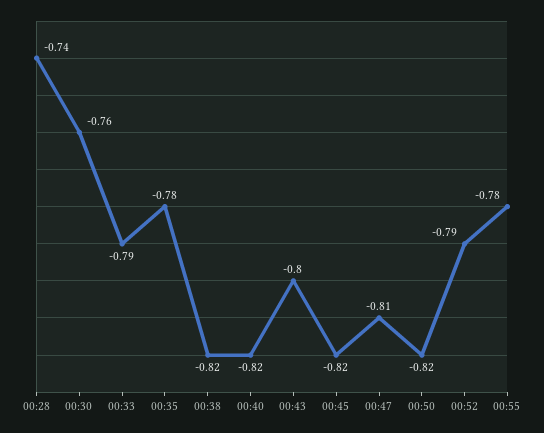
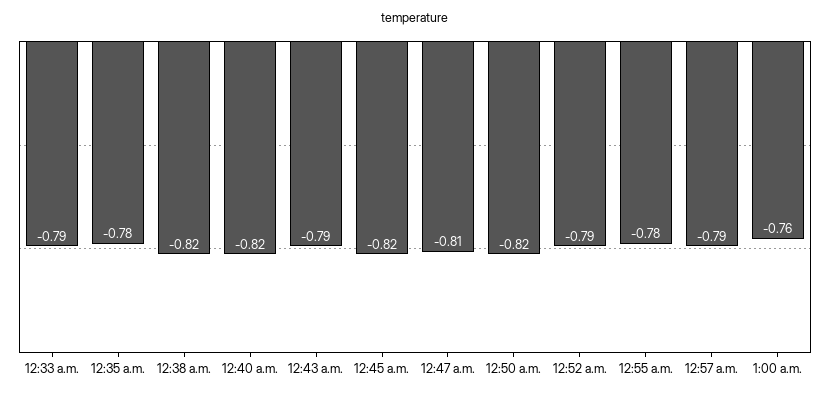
00:28: -0.74 -> none
00:30: -0.76 -> none
00:43: -0.8 -> -0.79
12:57 a.m.: none -> -0.79
1:00 a.m.: none -> -0.76

